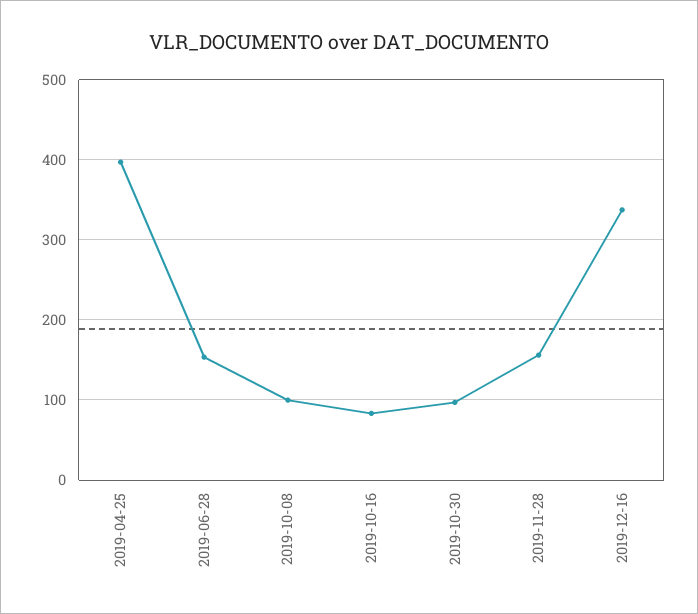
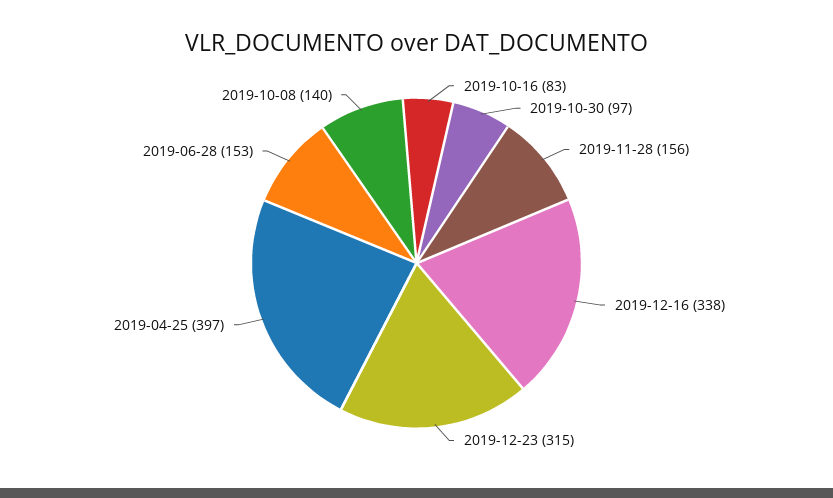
2019-10-08: 100 -> 140
2019-12-23: none -> 315

